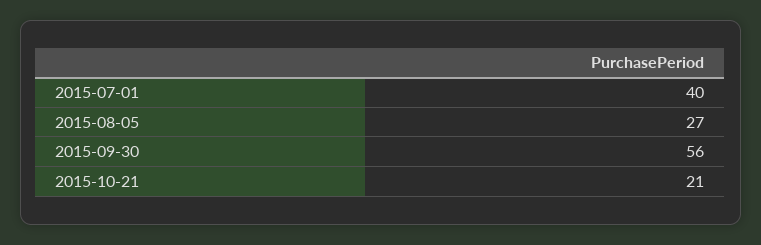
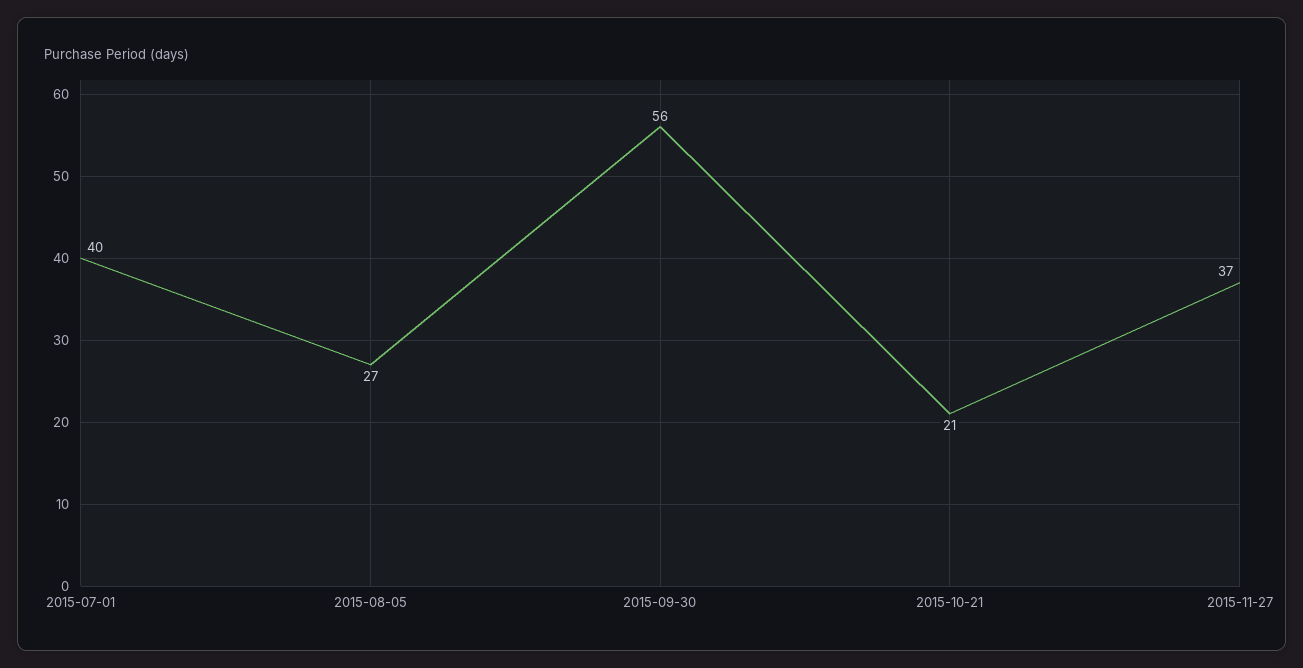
2015-11-27: none -> 37

